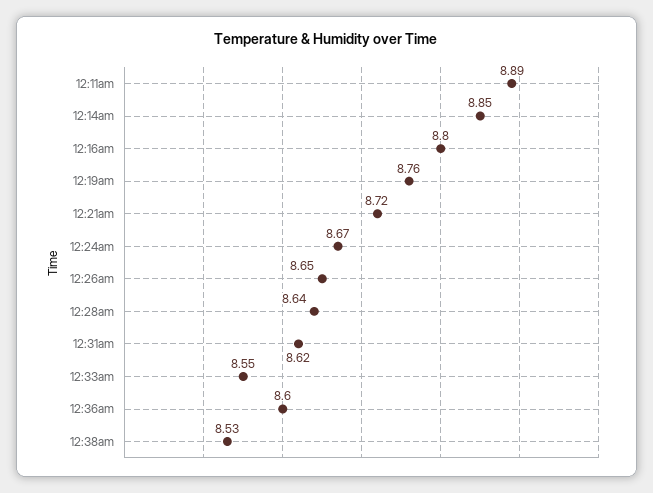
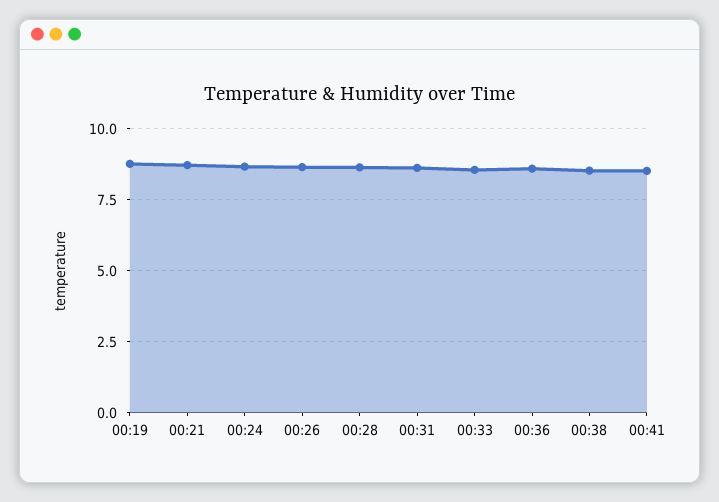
12:11am: 8.89 -> none
12:14am: 8.85 -> none
12:16am: 8.8 -> none
00:41: none -> 8.5

